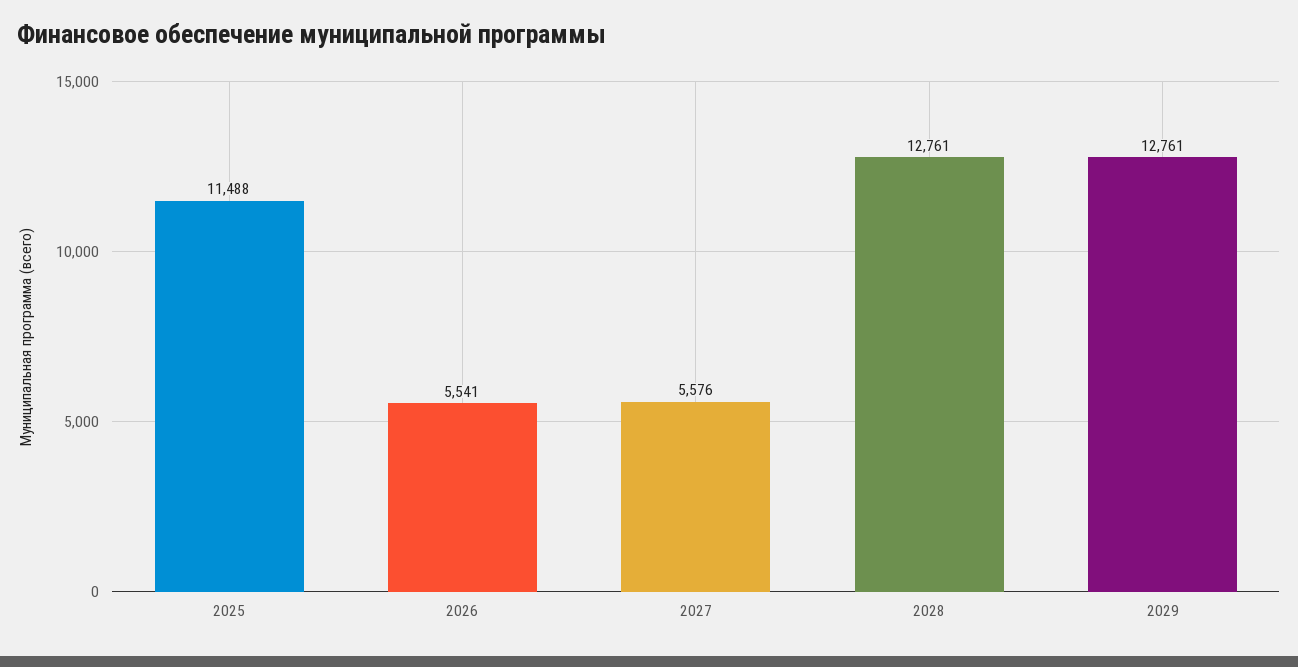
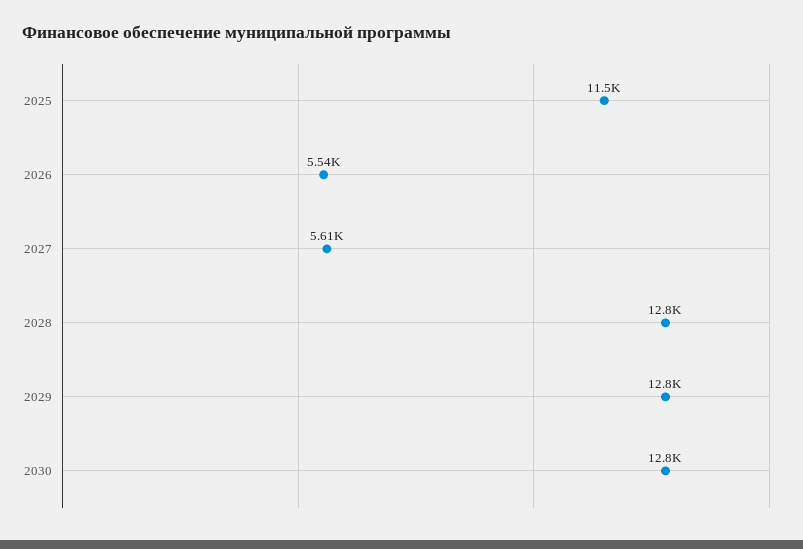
2027: 5576 -> 5610
2030: none -> 12800

